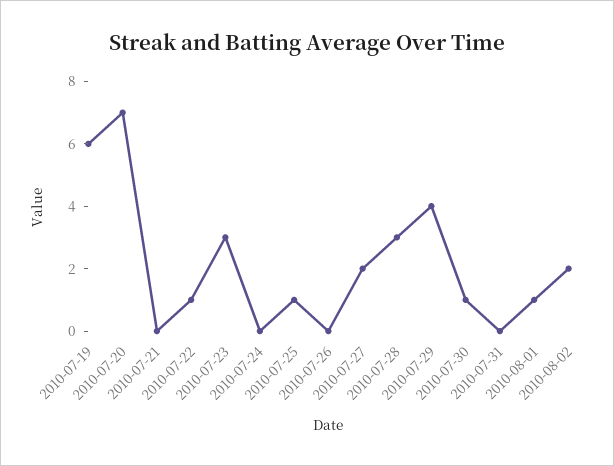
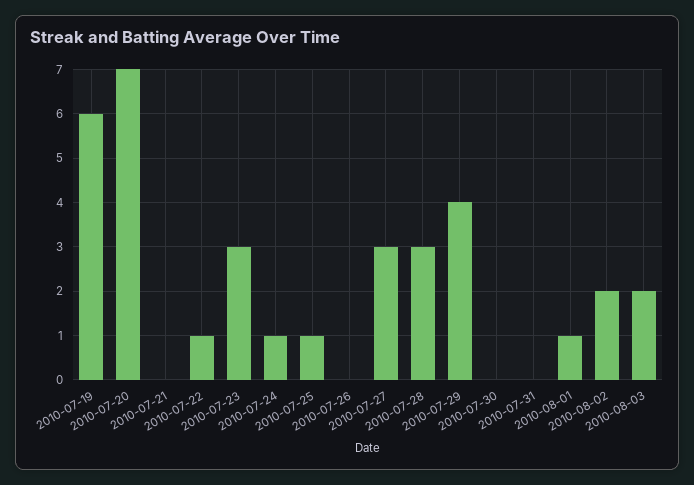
2010-07-24: 0 -> 1
2010-07-27: 2 -> 3
2010-07-30: 1 -> 0
2010-08-03: none -> 2

